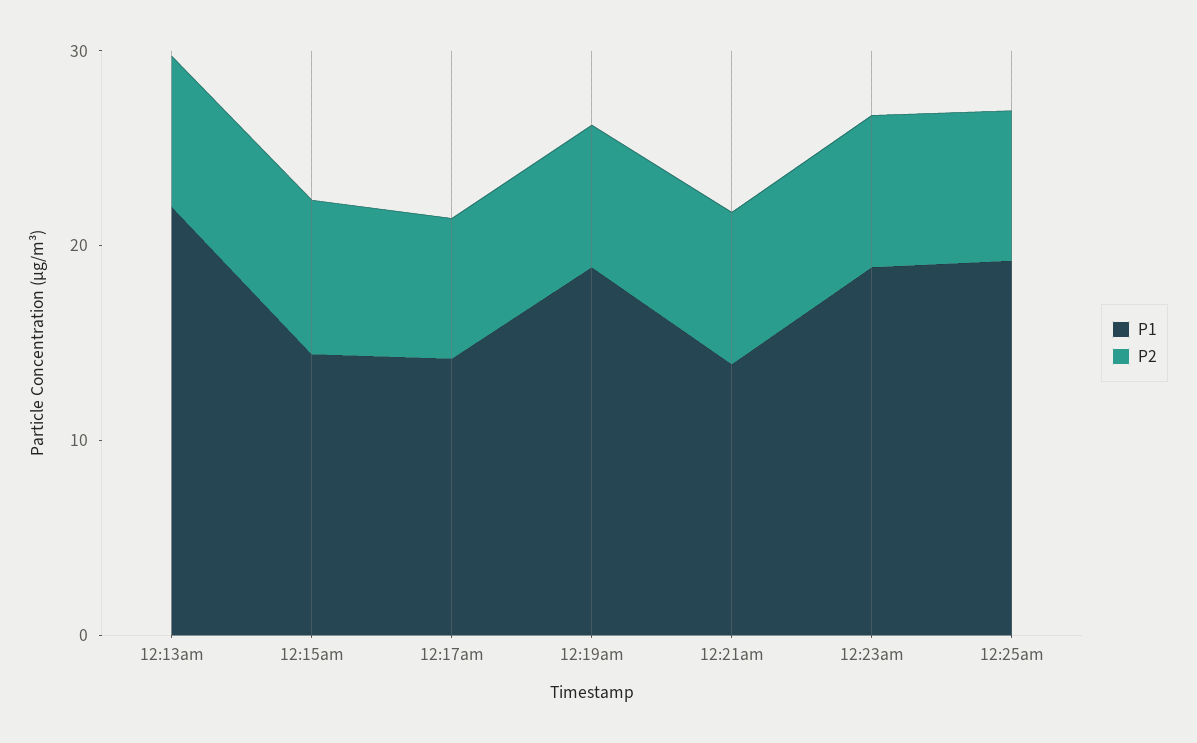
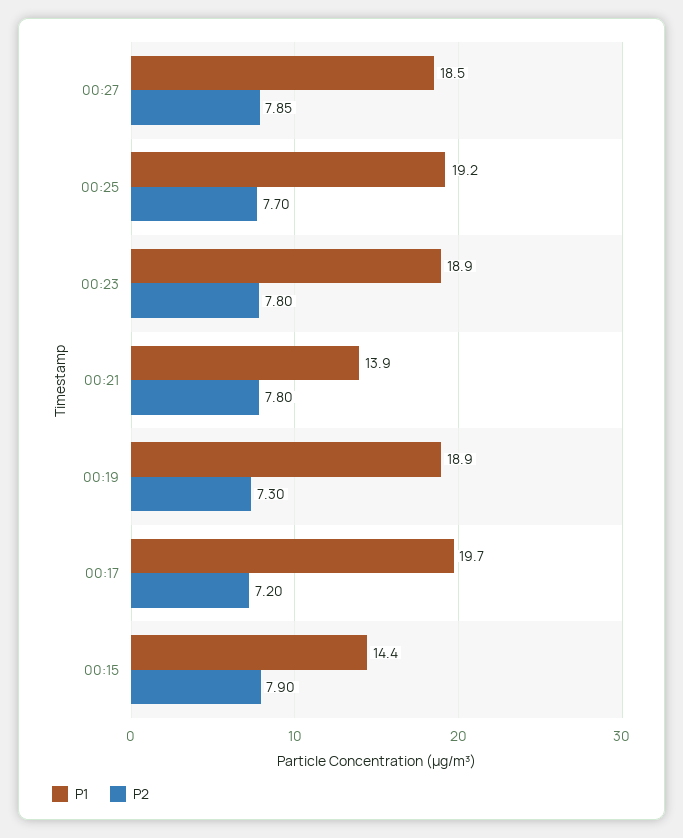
P1, 12:13am: 22 -> none
P2, 12:13am: 8 -> none
P1, 12:17am: 14 -> 19.7
P1, 00:27: none -> 18.5
P2, 00:27: none -> 7.85

